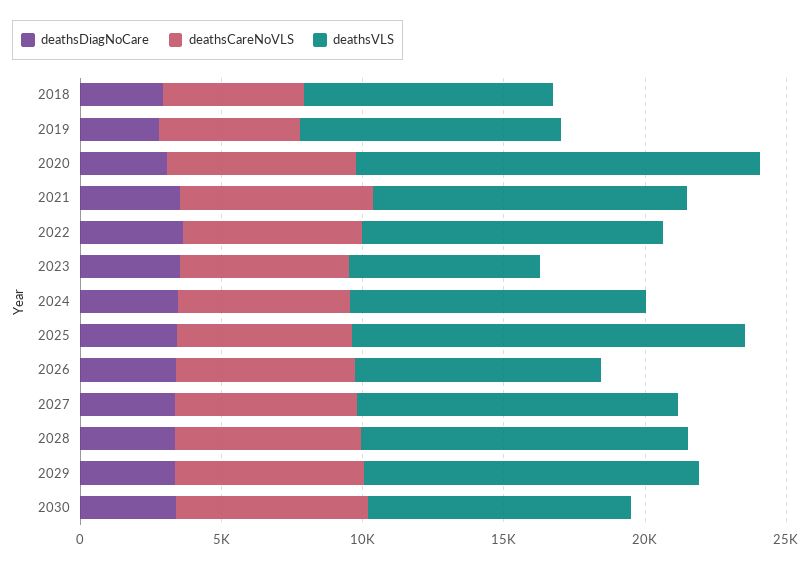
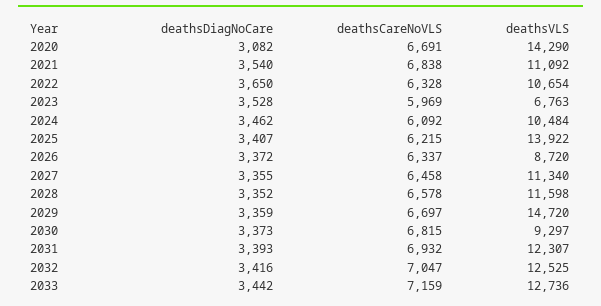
deathsDiagNoCare, 2018: 3000 -> none
deathsCareNoVLS, 2018: 5000 -> none
deathsVLS, 2018: 9000 -> none
deathsDiagNoCare, 2019: 3000 -> none
deathsCareNoVLS, 2019: 5000 -> none
deathsVLS, 2019: 9000 -> none
deathsVLS, 2029: 12000 -> 14720
deathsDiagNoCare, 2031: none -> 3393
deathsCareNoVLS, 2031: none -> 6932
deathsVLS, 2031: none -> 12307
deathsDiagNoCare, 2032: none -> 3416
deathsCareNoVLS, 2032: none -> 7047
deathsVLS, 2032: none -> 12525
deathsDiagNoCare, 2033: none -> 3442
deathsCareNoVLS, 2033: none -> 7159
deathsVLS, 2033: none -> 12736

